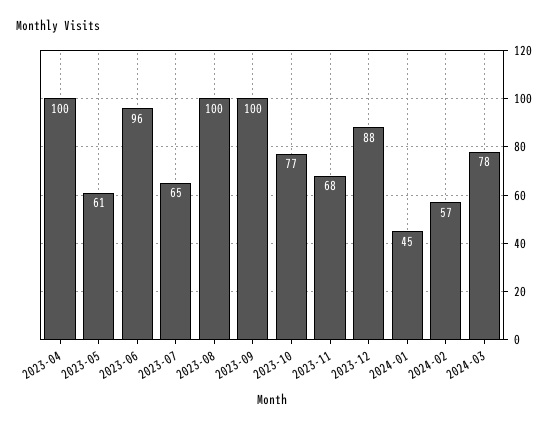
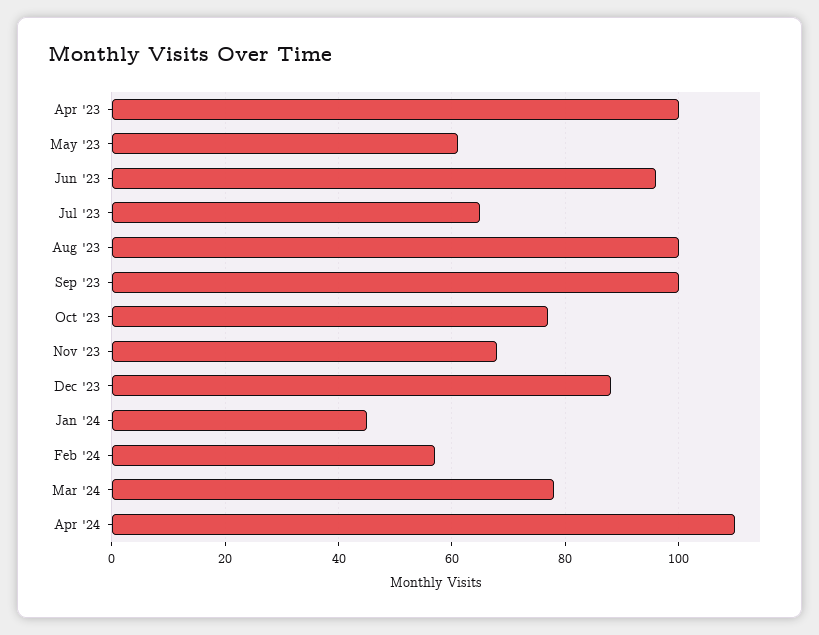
Apr '24: none -> 110

